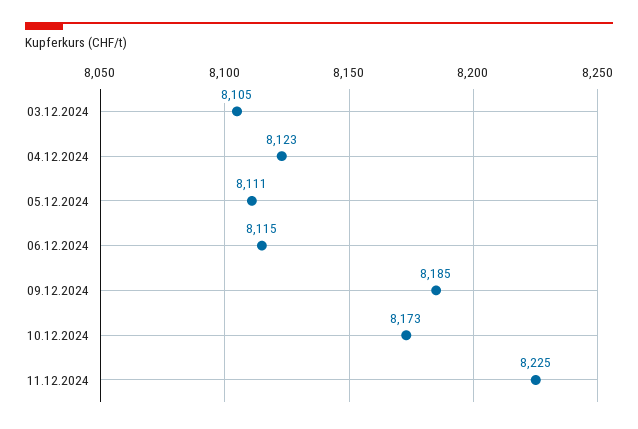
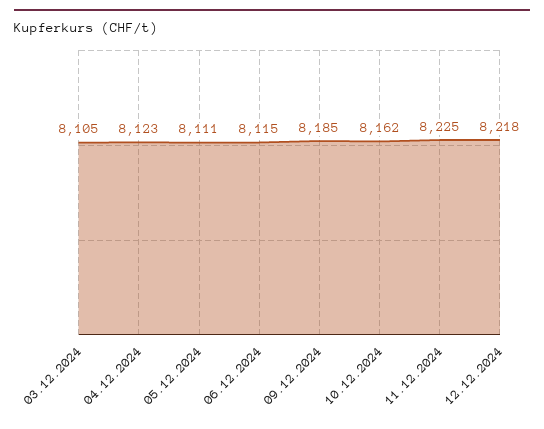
10.12.2024: 8173 -> 8162
12.12.2024: none -> 8218

